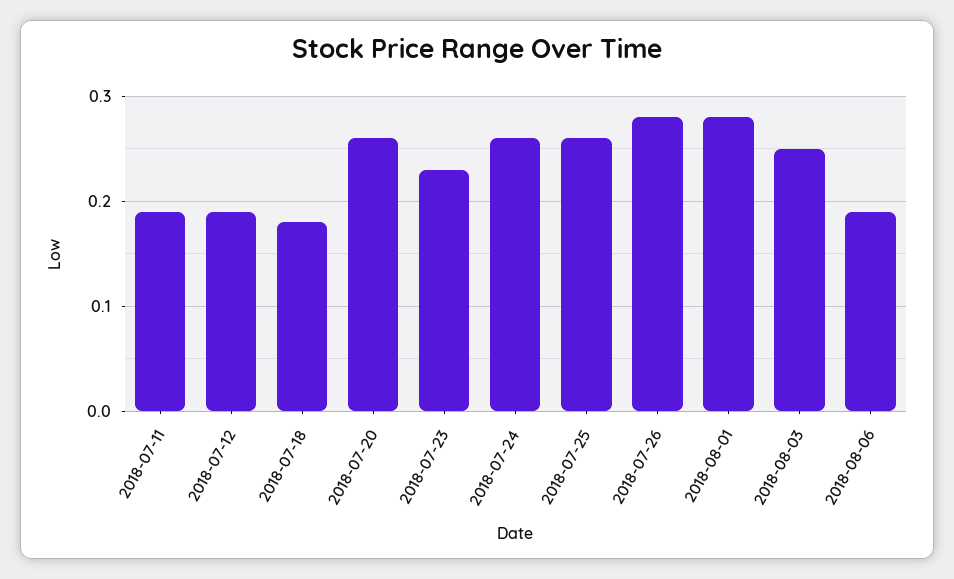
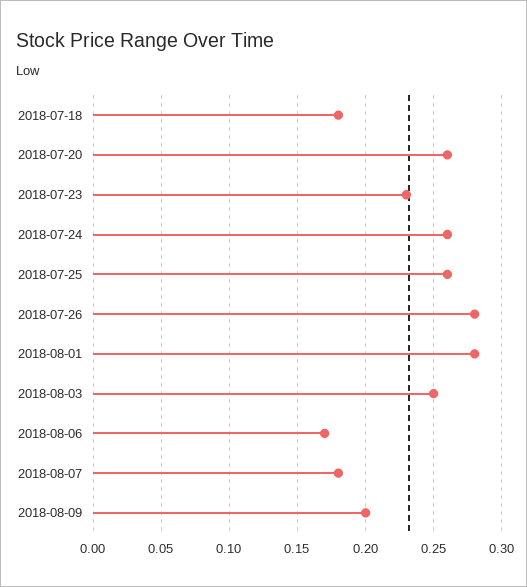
2018-07-11: 0.19 -> none
2018-07-12: 0.19 -> none
2018-08-06: 0.19 -> 0.17
2018-08-07: none -> 0.18
2018-08-09: none -> 0.2

